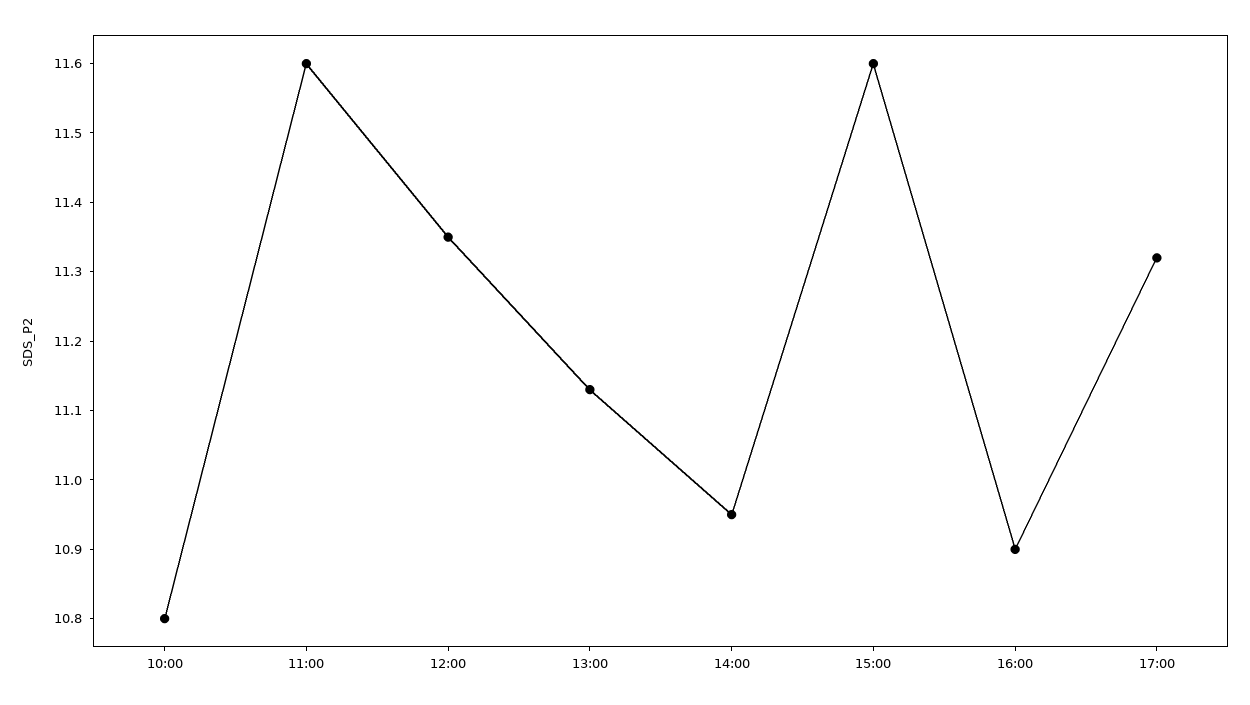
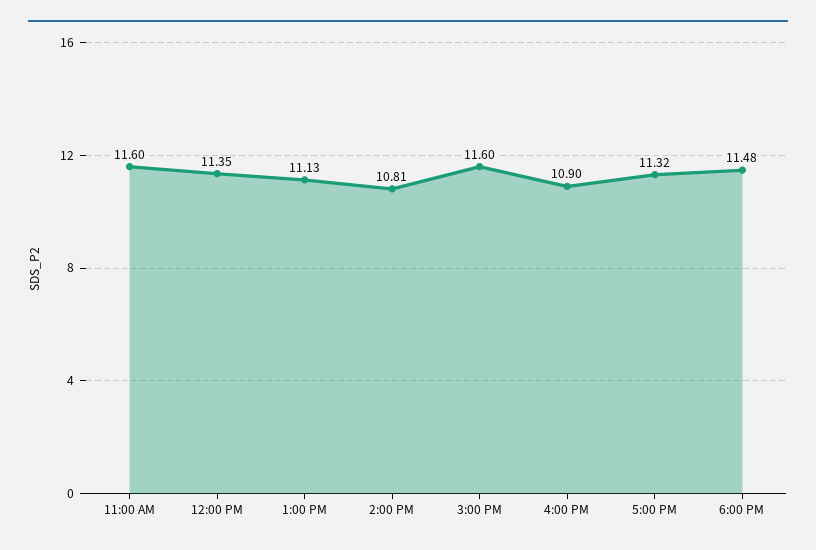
10:00: 10.8 -> none
14:00: 10.95 -> 10.81
6:00 PM: none -> 11.48

